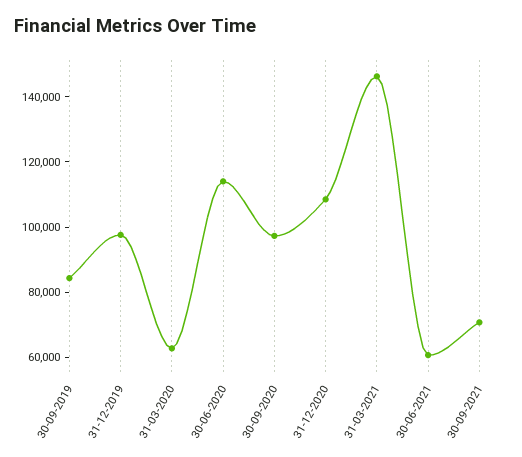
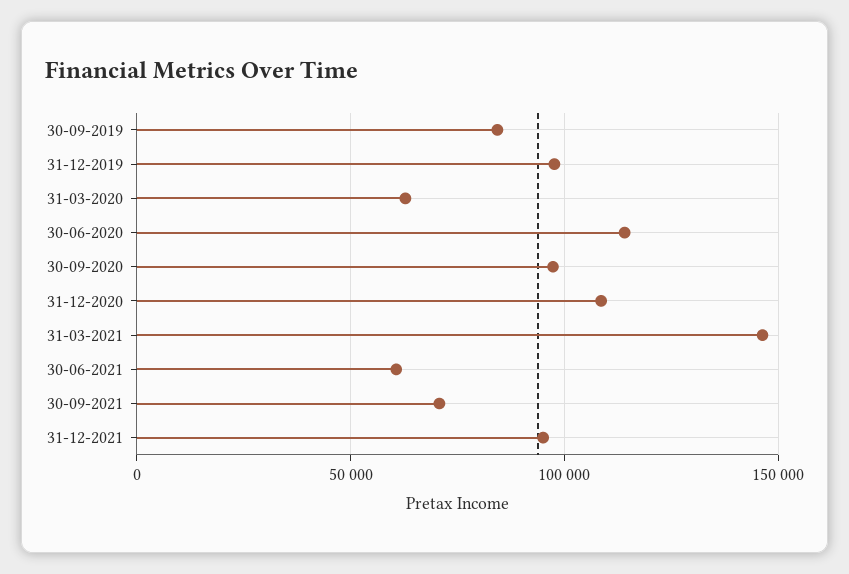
31-12-2021: none -> 95000

